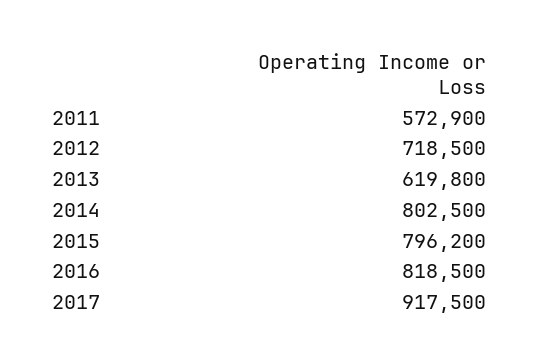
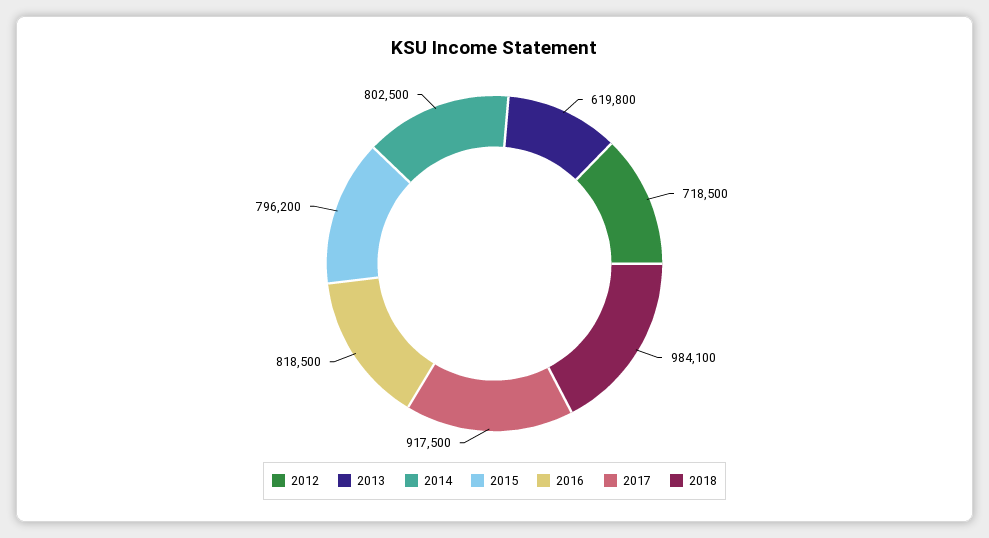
2011: 572900 -> none
2018: none -> 984100

